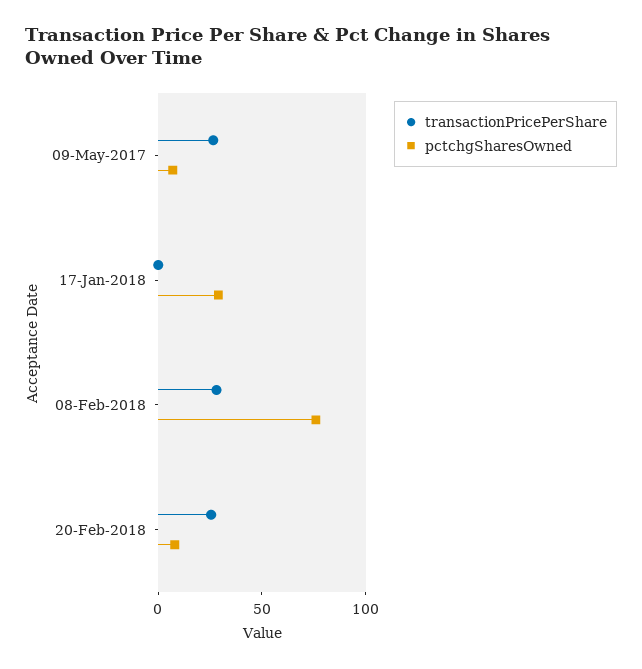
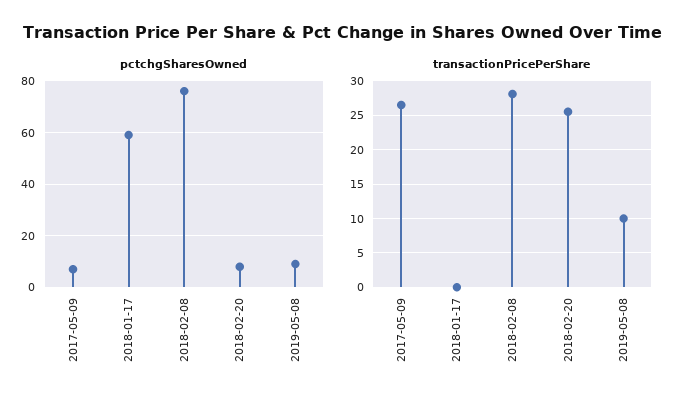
pctchgSharesOwned, 17-Jan-2018: 30 -> 60
pctchgSharesOwned, 2019-05-08: none -> 10
transactionPricePerShare, 2019-05-08: none -> 10

